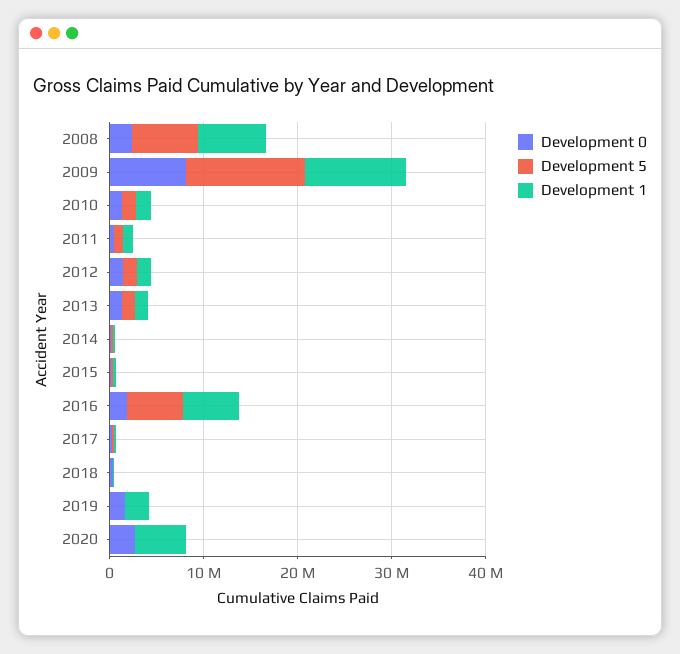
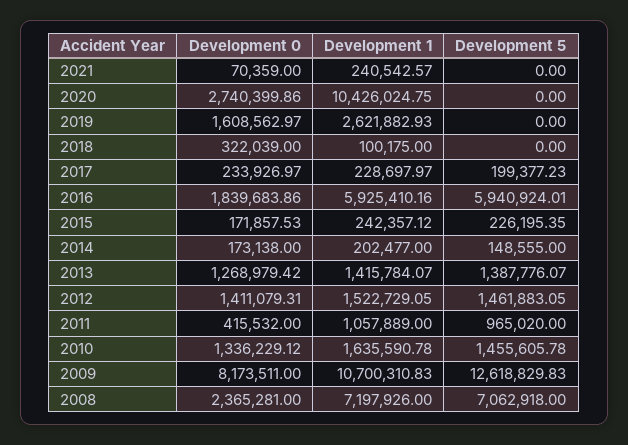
Development 1, 2020: 6000000 -> 10426024.75
Development 0, 2021: none -> 70359
Development 1, 2021: none -> 240542.57
Development 5, 2021: none -> 0

